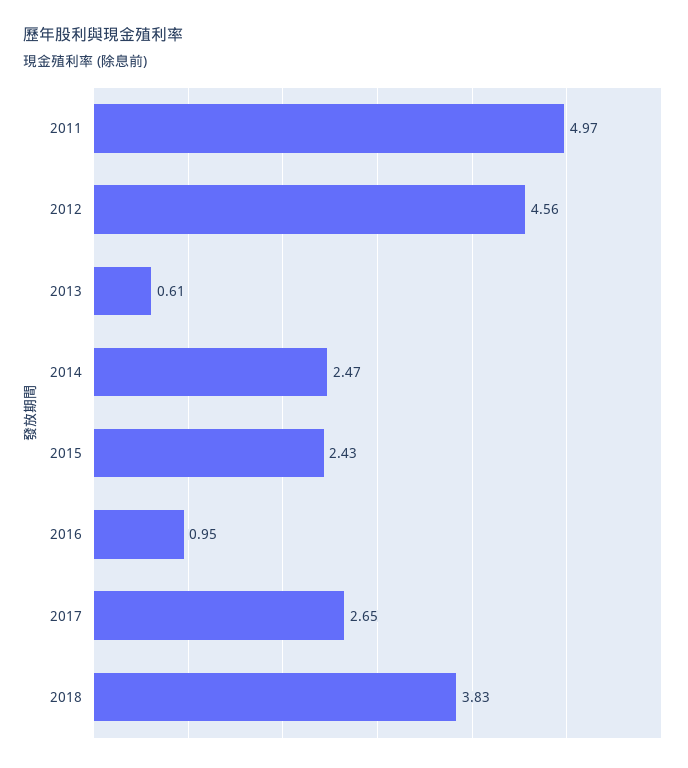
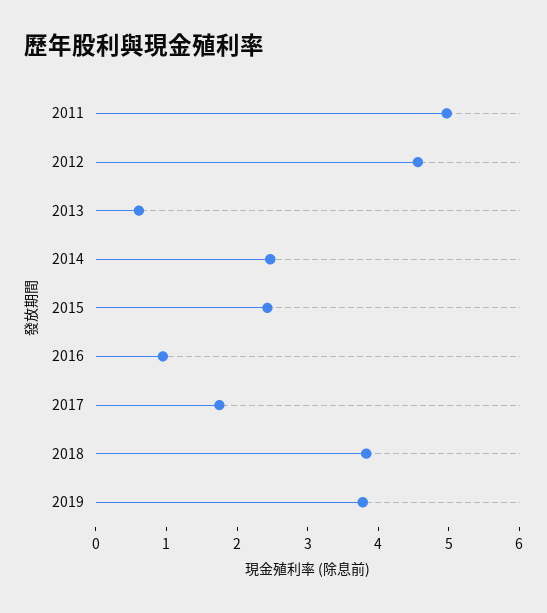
2017: 2.65 -> 1.8
2019: none -> 3.8

